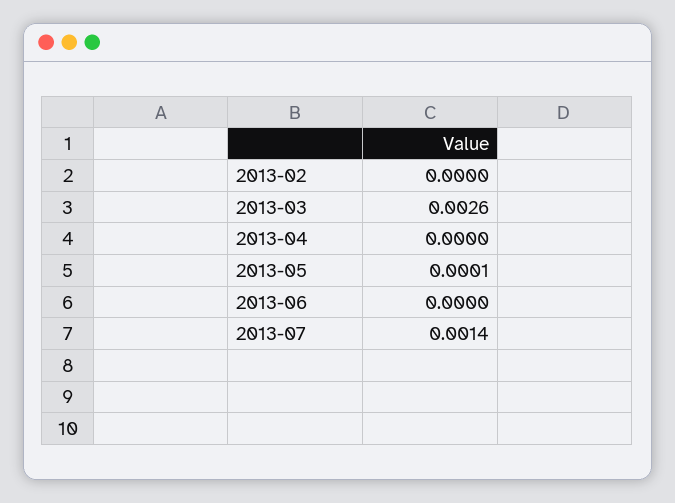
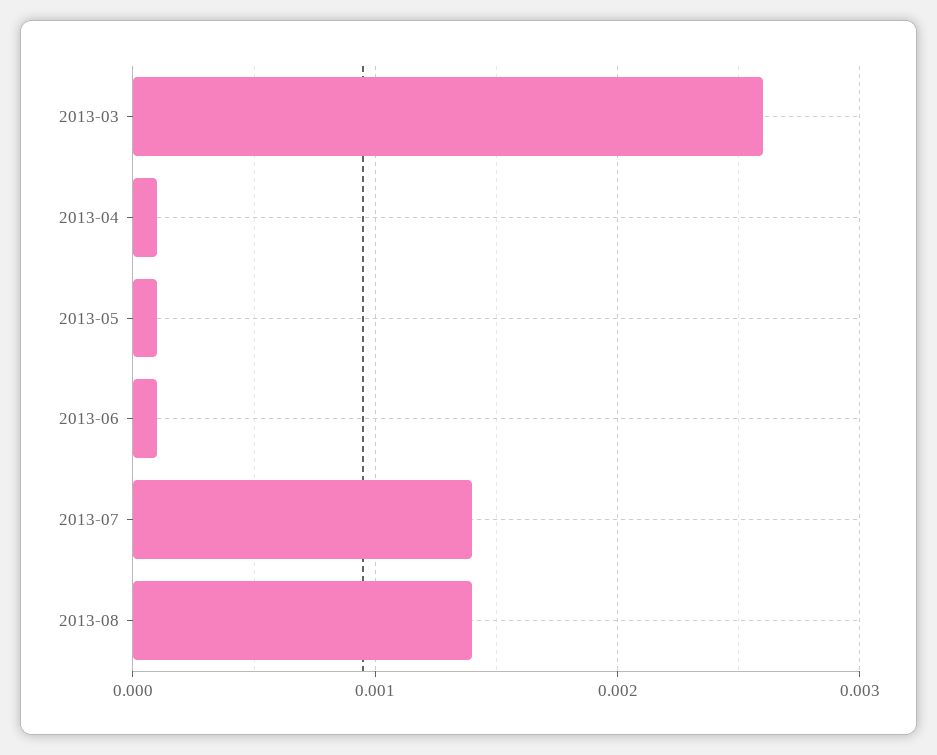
2013-02: 0 -> none
2013-04: 0 -> 0.0001
2013-06: 0 -> 0.0001
2013-08: none -> 0.0014

